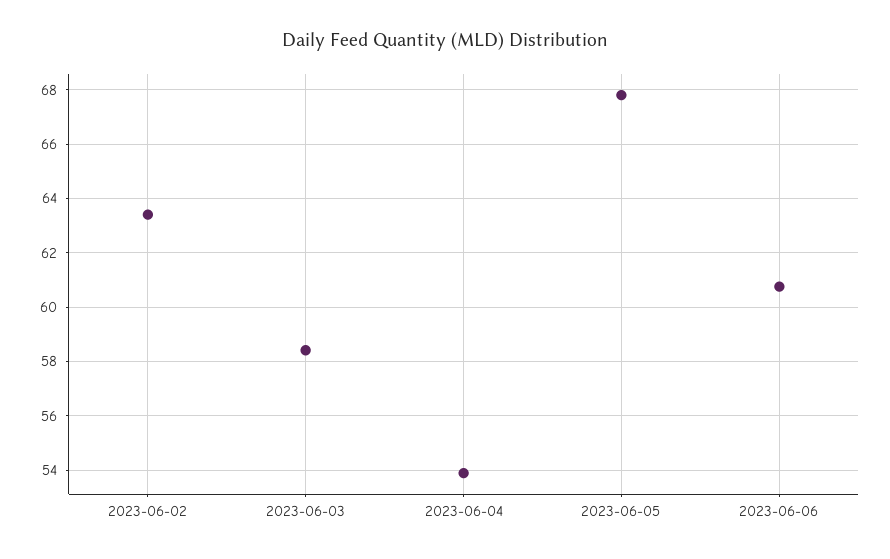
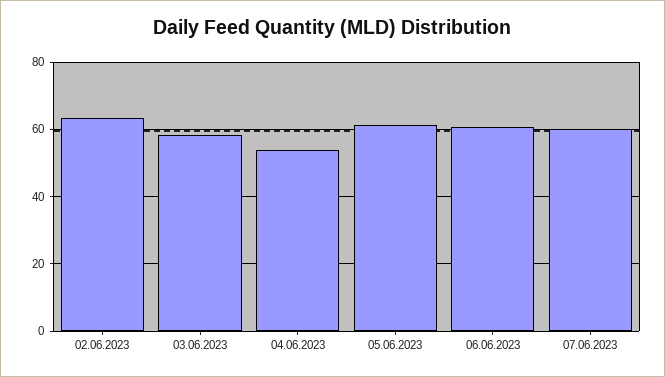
2023-06-05: 67.75 -> 62
07.06.2023: none -> 60

